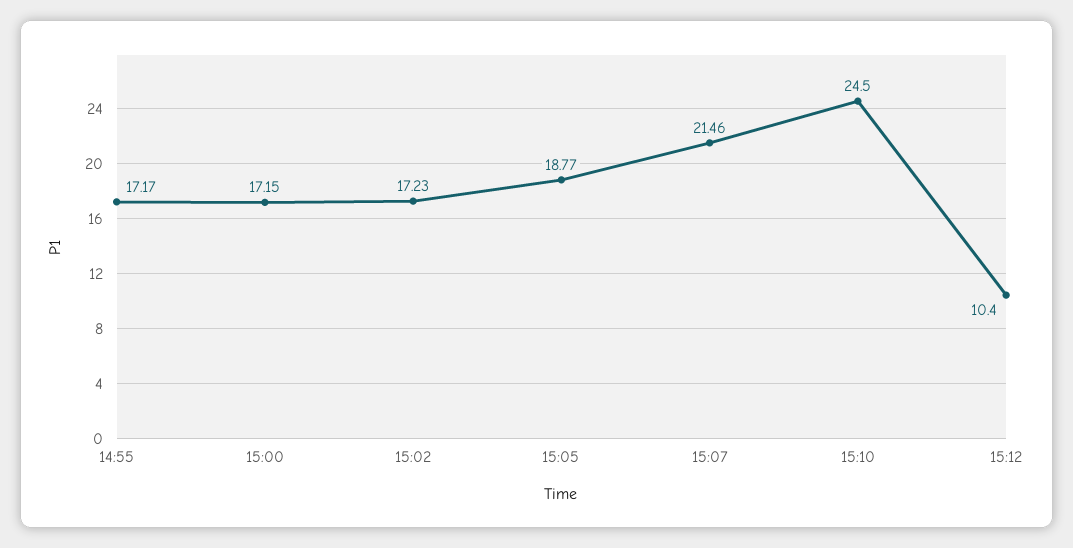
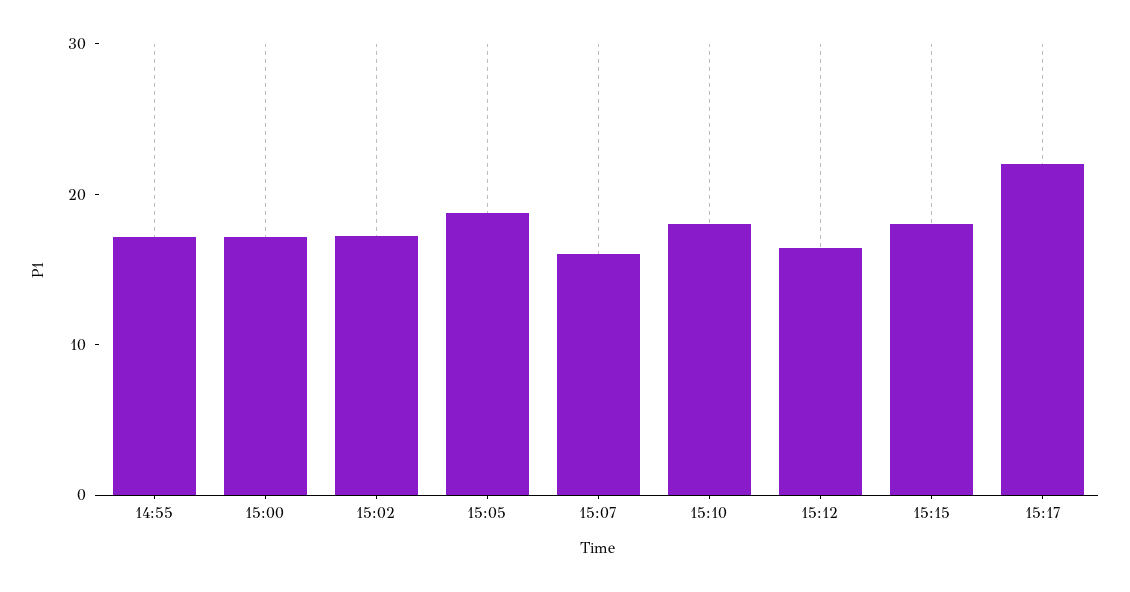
15:07: 21.46 -> 16
15:10: 24.5 -> 18
15:12: 10.4 -> 16
15:15: none -> 18
15:17: none -> 22

